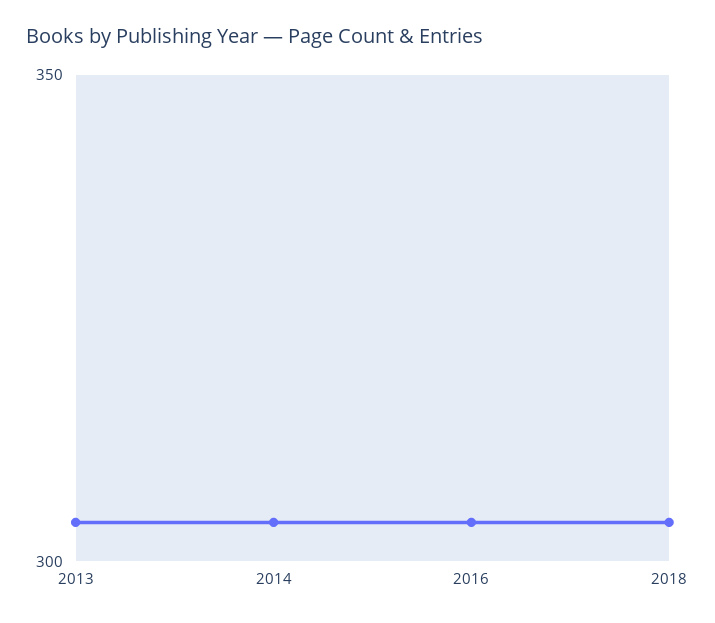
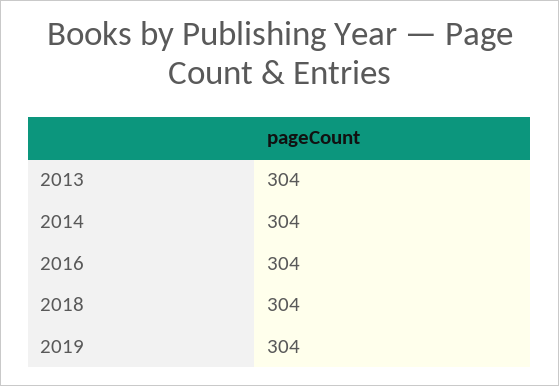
2019: none -> 304

